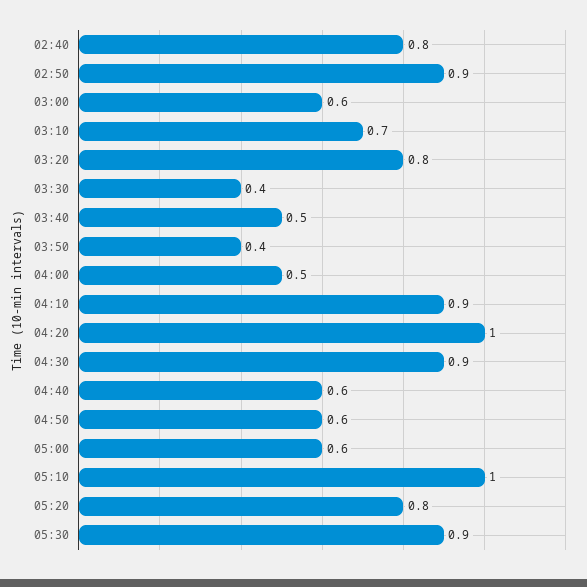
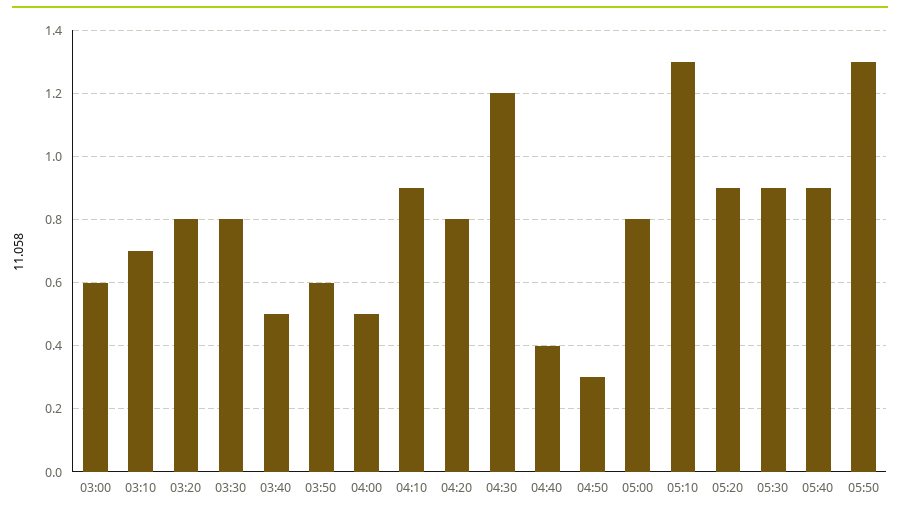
02:40: 0.8 -> none
02:50: 0.9 -> none
03:30: 0.4 -> 0.8
03:50: 0.4 -> 0.6
04:20: 1 -> 0.8
04:30: 0.9 -> 1.2
04:40: 0.6 -> 0.4
04:50: 0.6 -> 0.3
05:00: 0.6 -> 0.8
05:10: 1 -> 1.3
05:20: 0.8 -> 0.9
05:40: none -> 0.9
05:50: none -> 1.3

